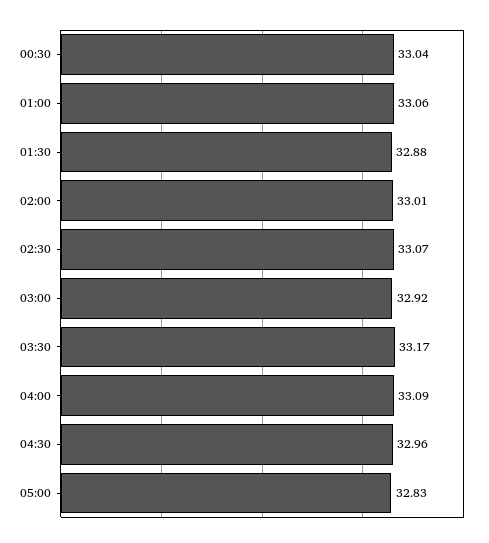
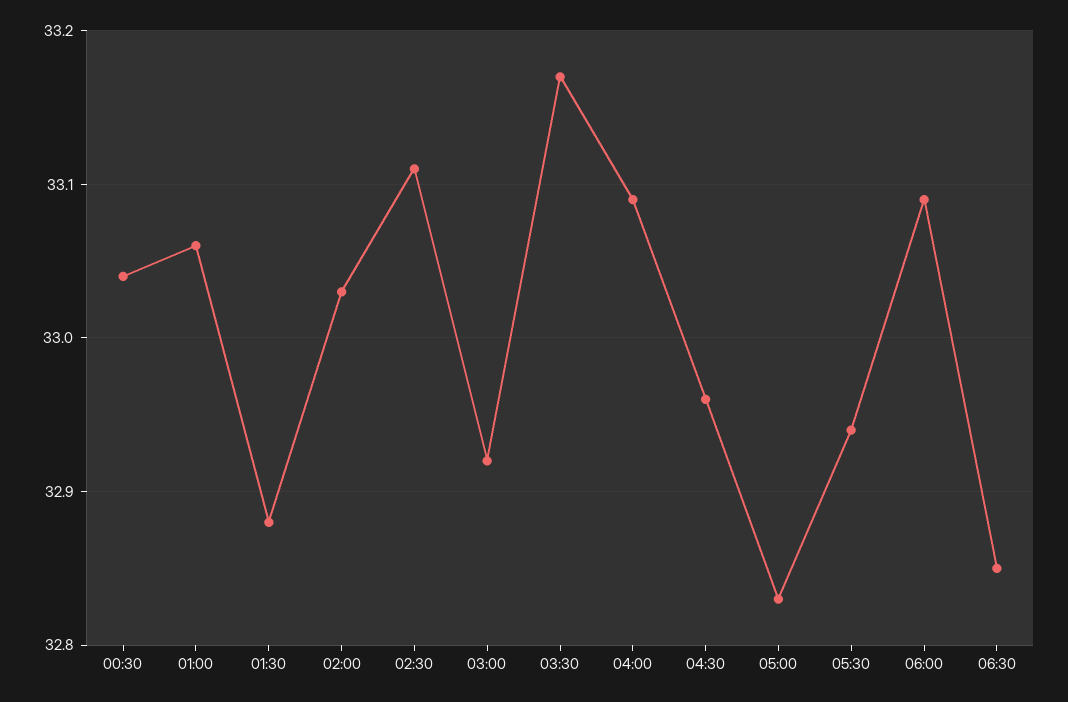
02:00: 33.01 -> 33.03
02:30: 33.07 -> 33.11
05:30: none -> 32.94
06:00: none -> 33.09
06:30: none -> 32.85

